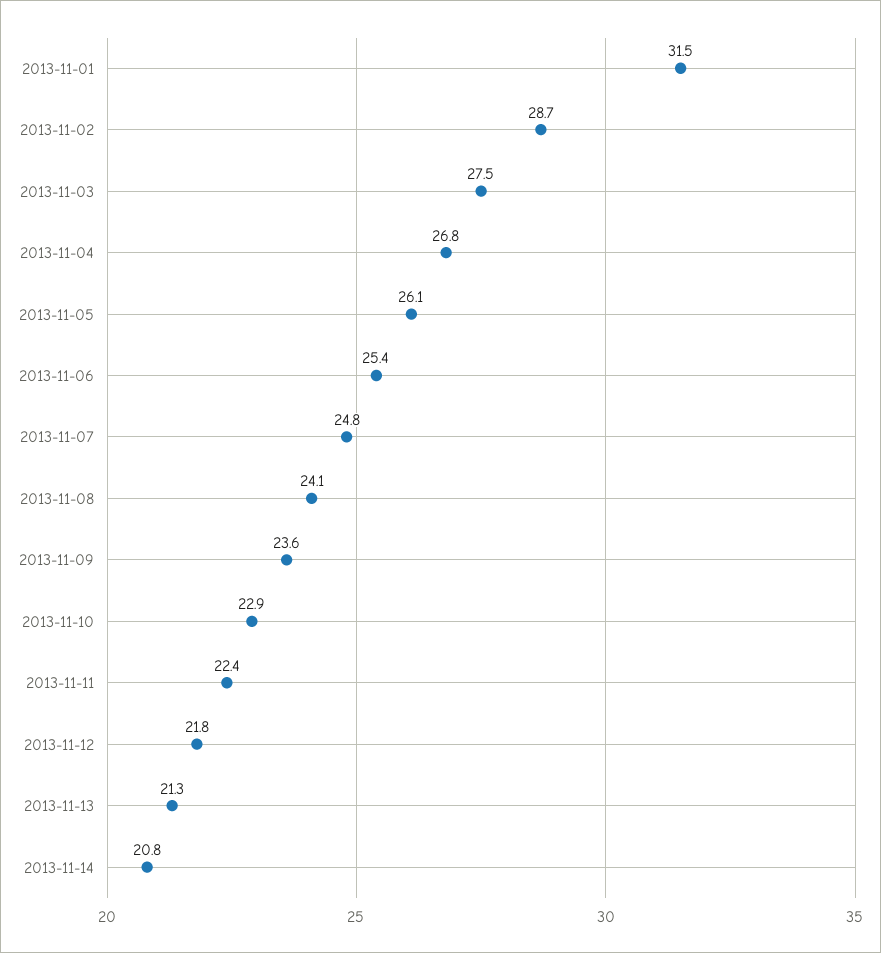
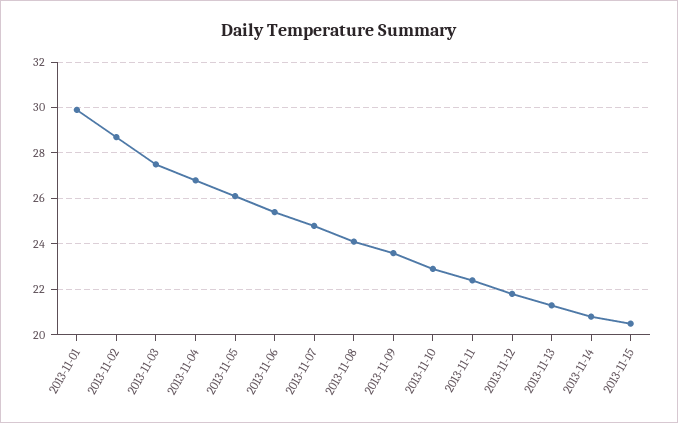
2013-11-01: 31.5 -> 30
2013-11-15: none -> 20.5

